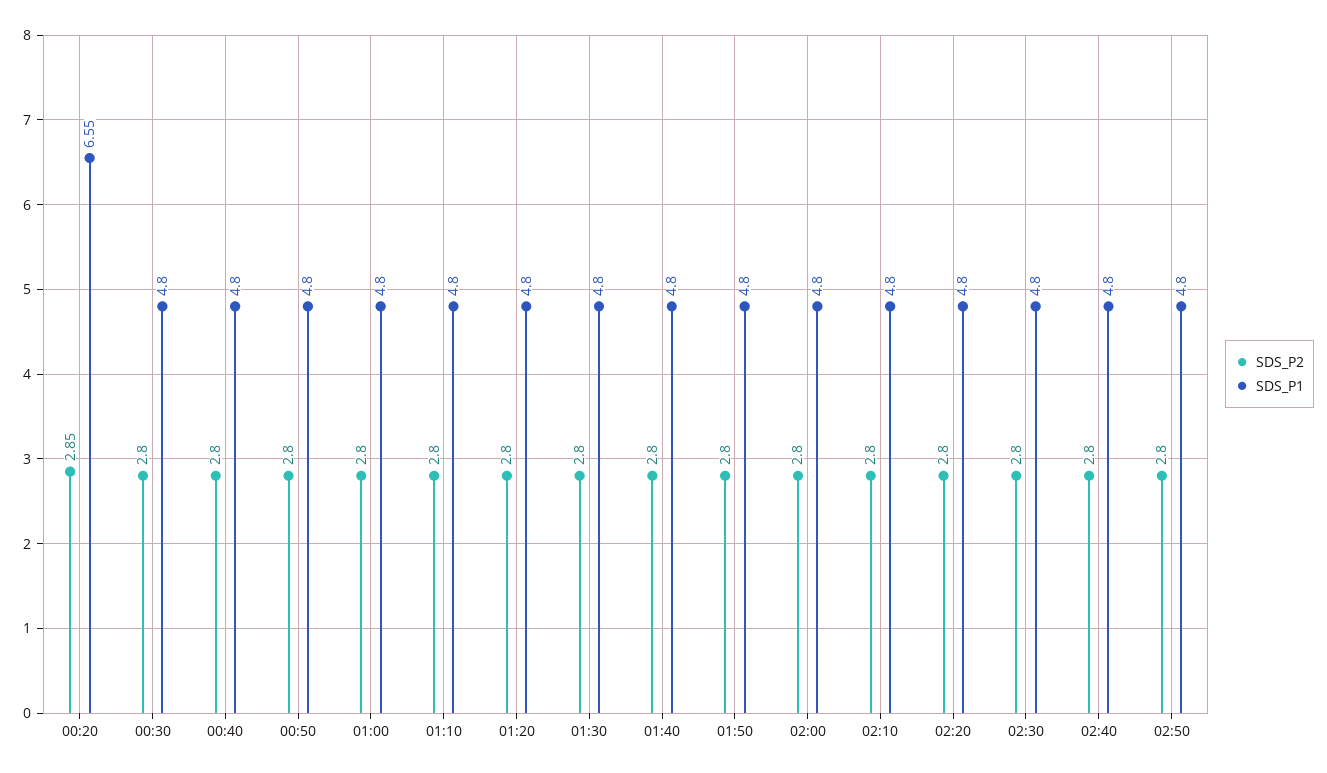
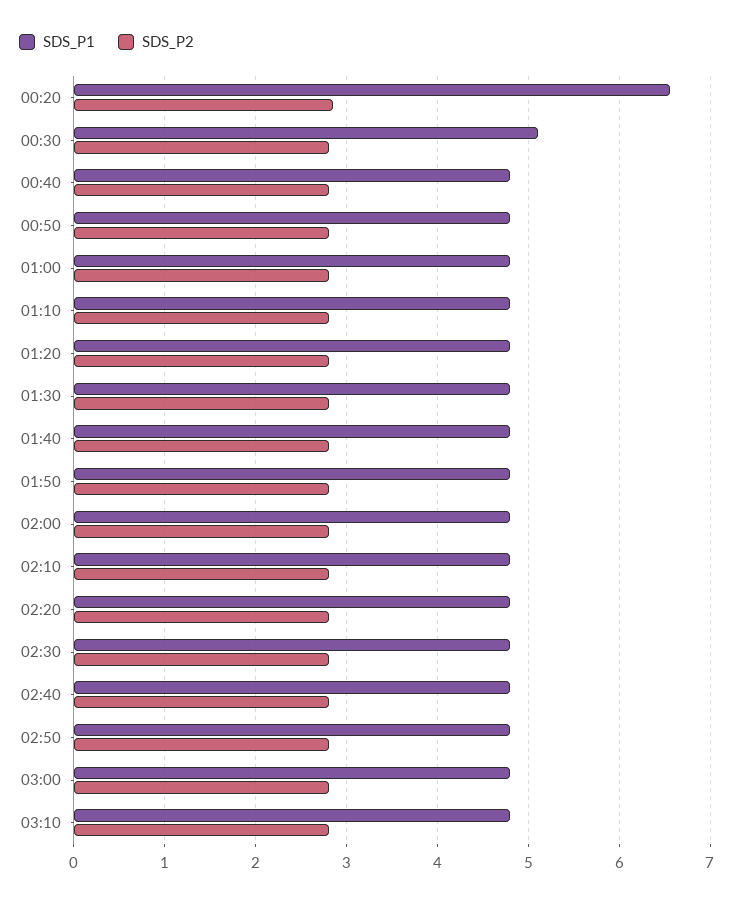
SDS_P1, 00:30: 4.8 -> 5.1
SDS_P1, 03:00: none -> 4.8
SDS_P2, 03:00: none -> 2.8
SDS_P1, 03:10: none -> 4.8
SDS_P2, 03:10: none -> 2.8

